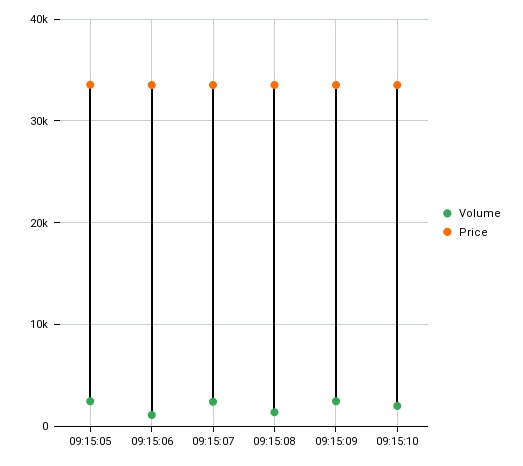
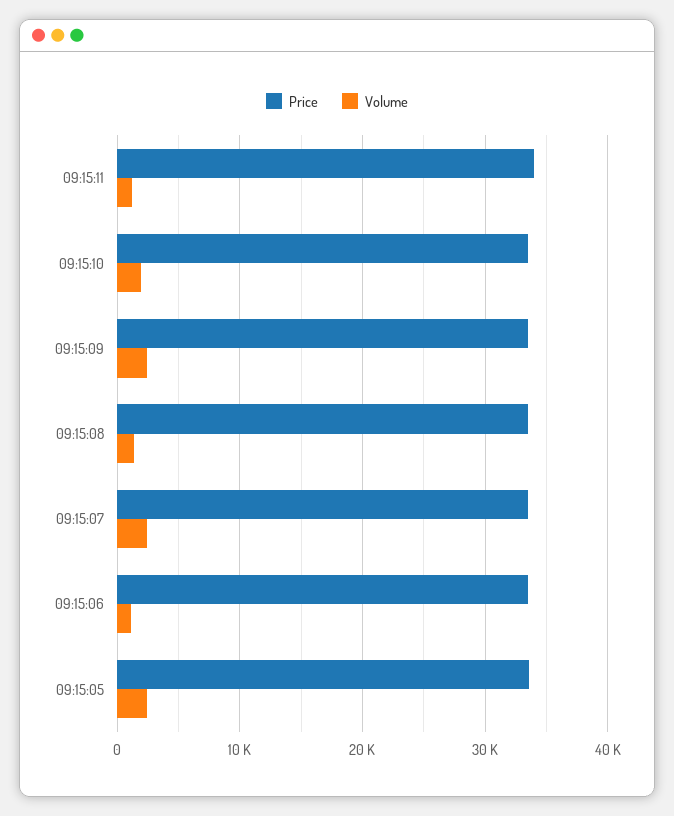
Price, 09:15:11: none -> 34000
Volume, 09:15:11: none -> 1000

